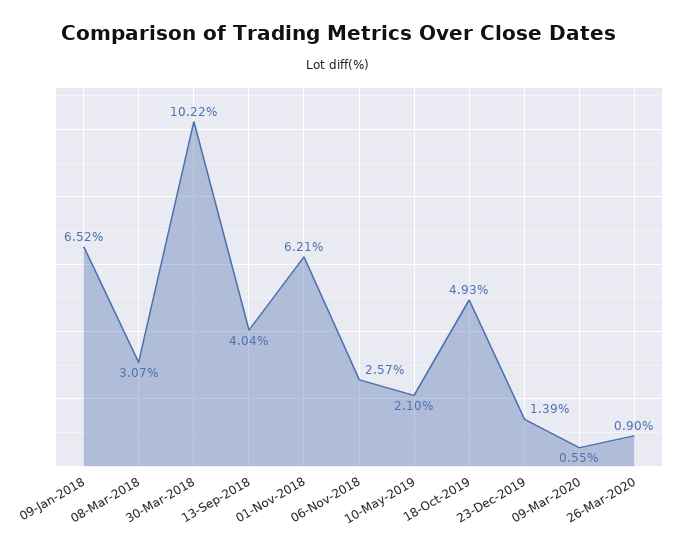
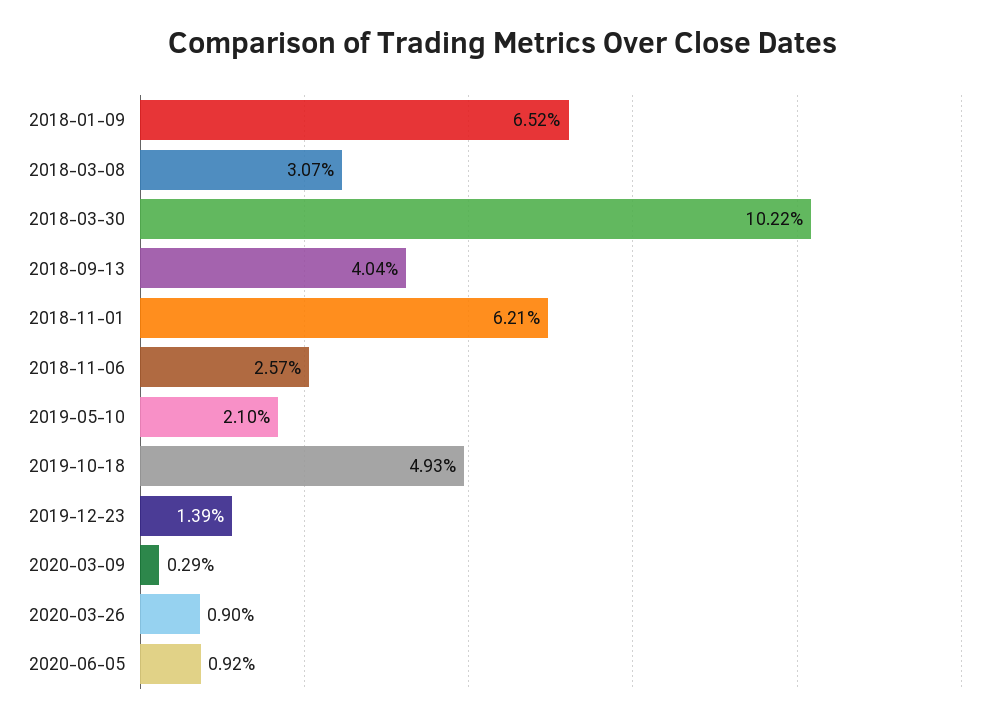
09-Mar-2020: 0.55 -> 0.29
2020-06-05: none -> 0.92

